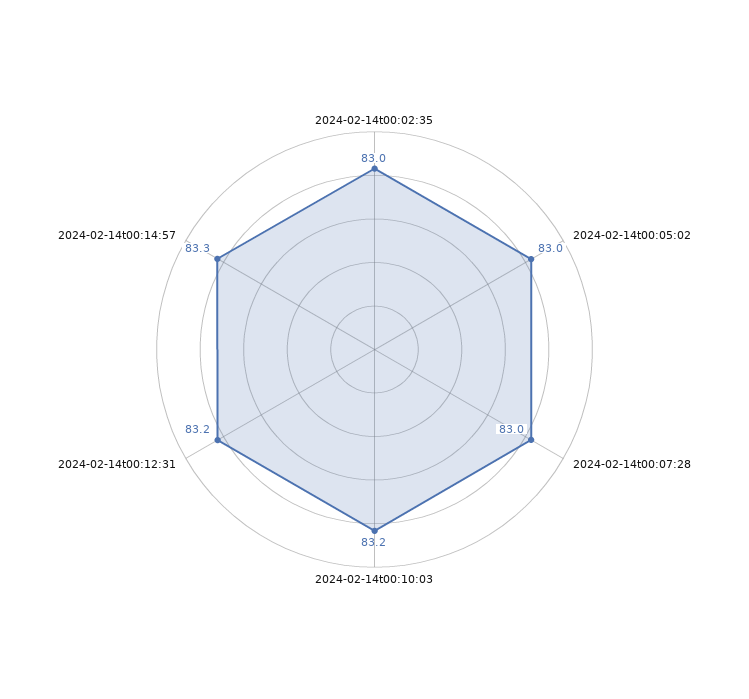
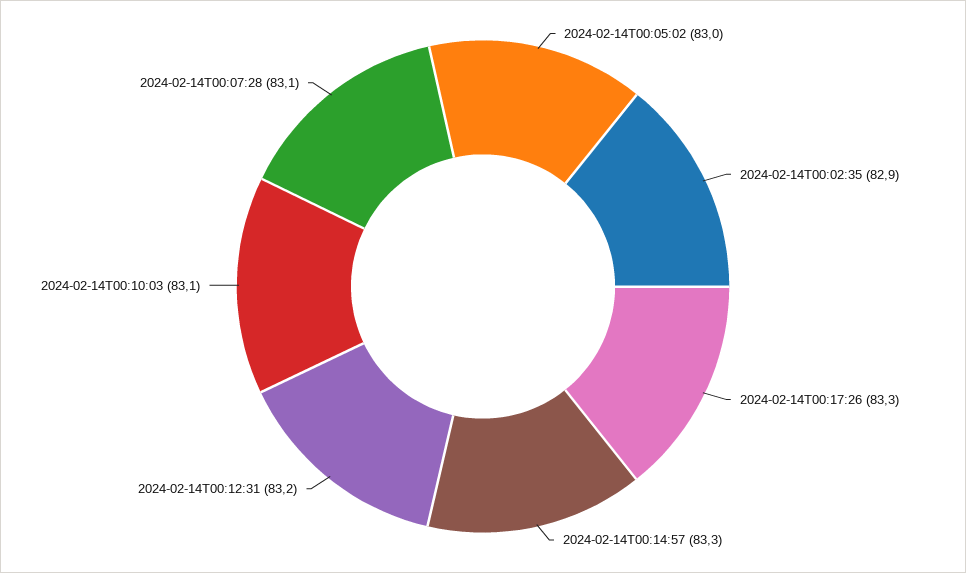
2024-02-14t00:02:35: 83 -> 82.9
2024-02-14t00:07:28: 83 -> 83.1
2024-02-14t00:10:03: 83.2 -> 83.1
2024-02-14T00:17:26: none -> 83.3

